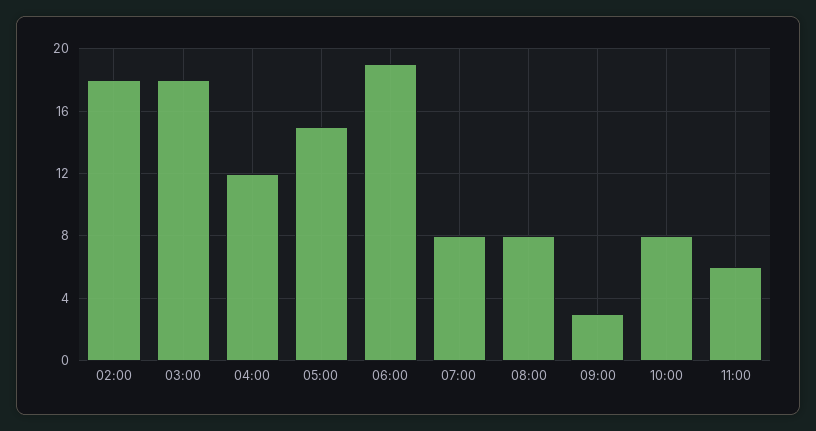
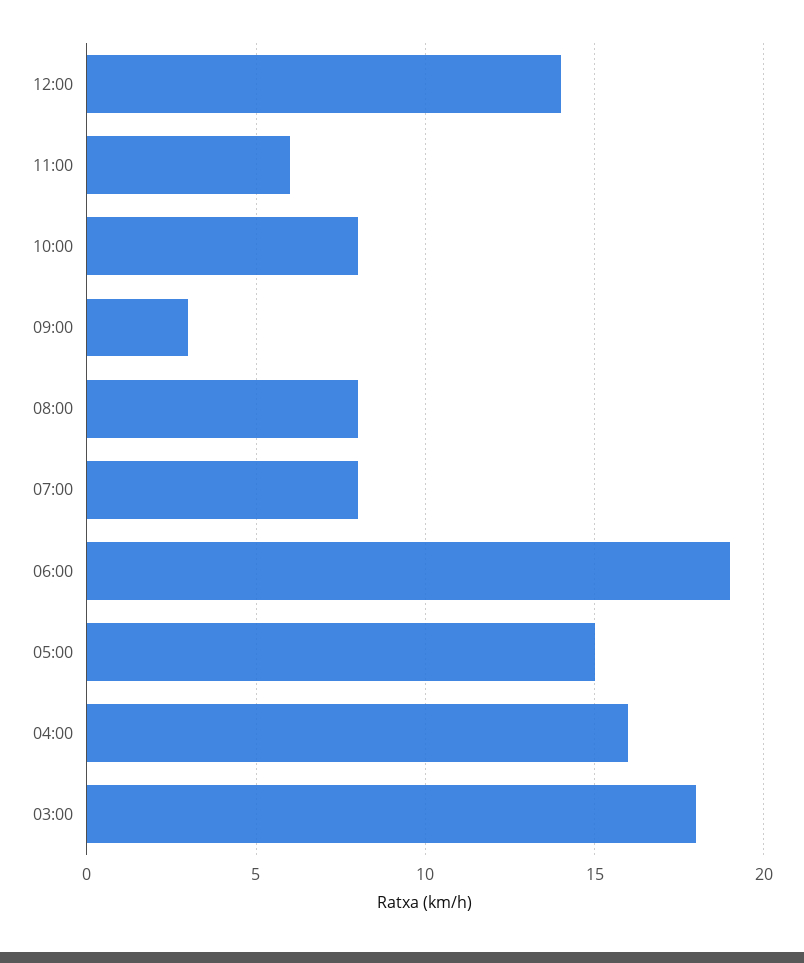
02:00: 18 -> none
04:00: 12 -> 16
12:00: none -> 14

